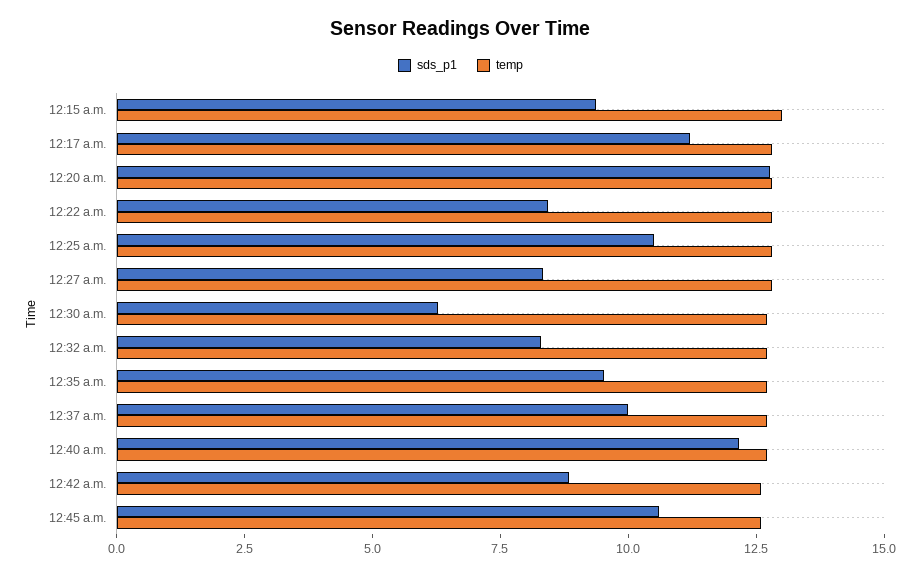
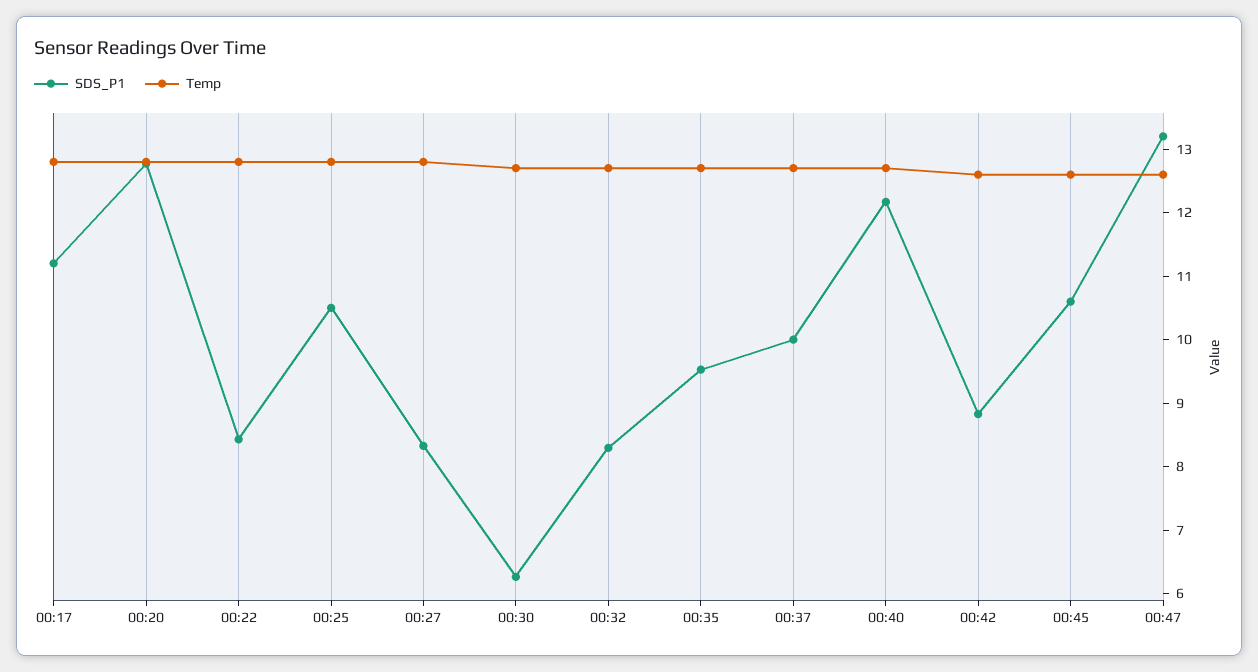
sds_p1, 12:15 a.m.: 9.5 -> none
temp, 12:15 a.m.: 13 -> none
sds_p1, 00:47: none -> 13.2
temp, 00:47: none -> 12.6

